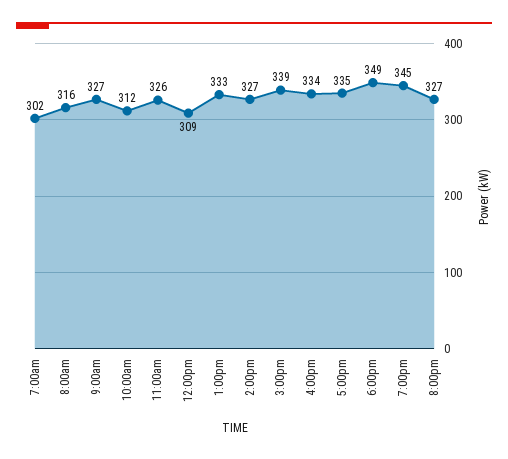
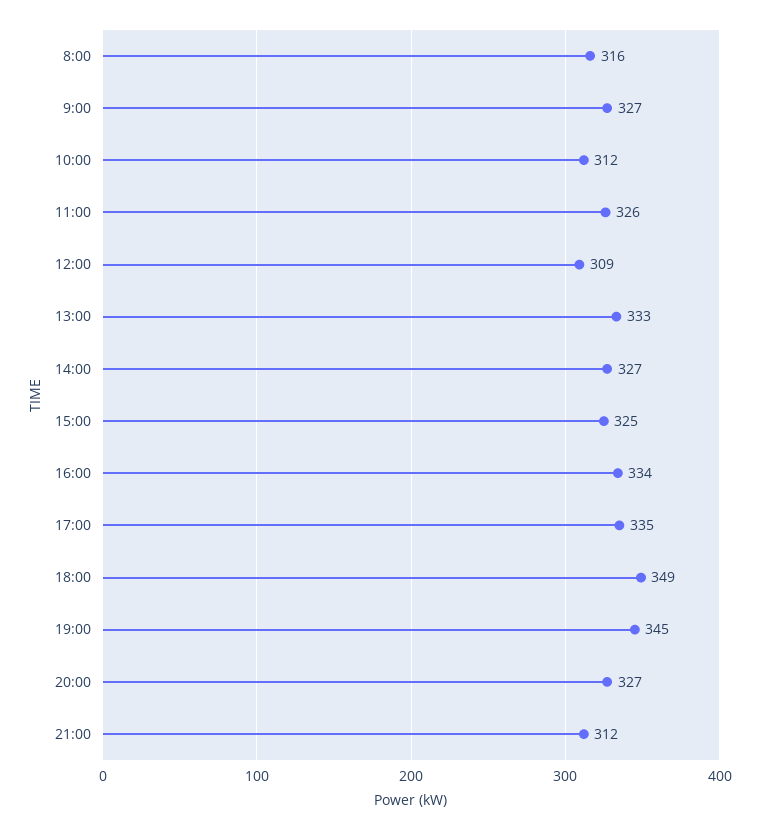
7:00am: 302 -> none
3:00pm: 339 -> 325
21:00: none -> 312

